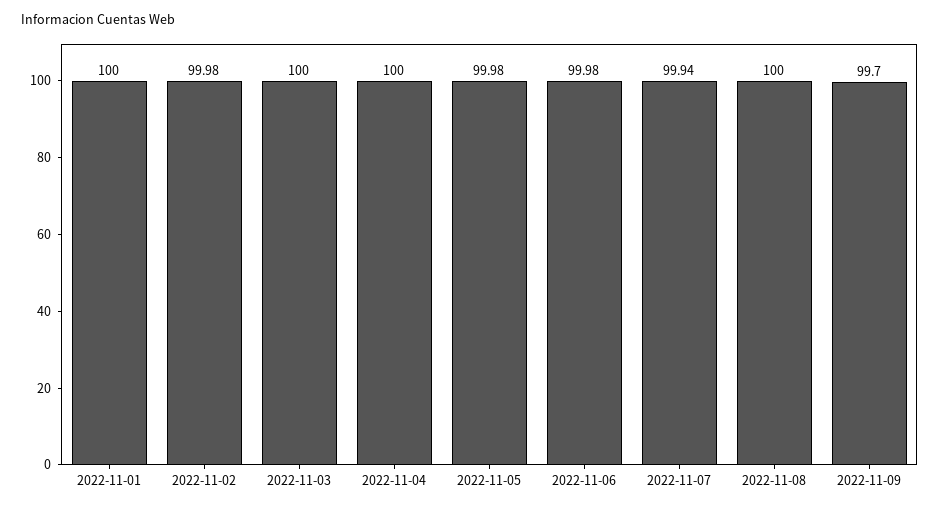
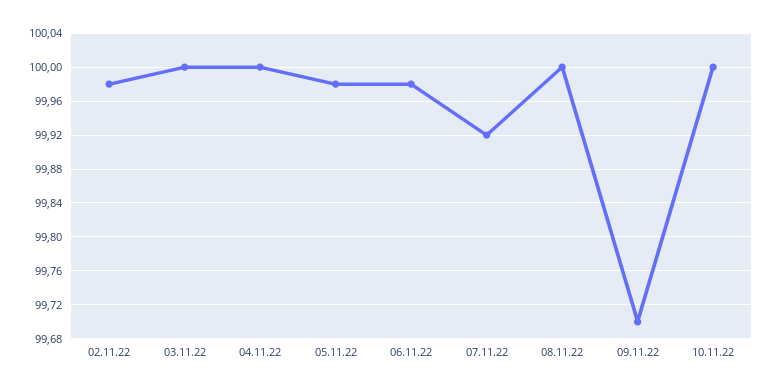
2022-11-01: 100 -> none
2022-11-07: 99.94 -> 99.92
10.11.22: none -> 100

